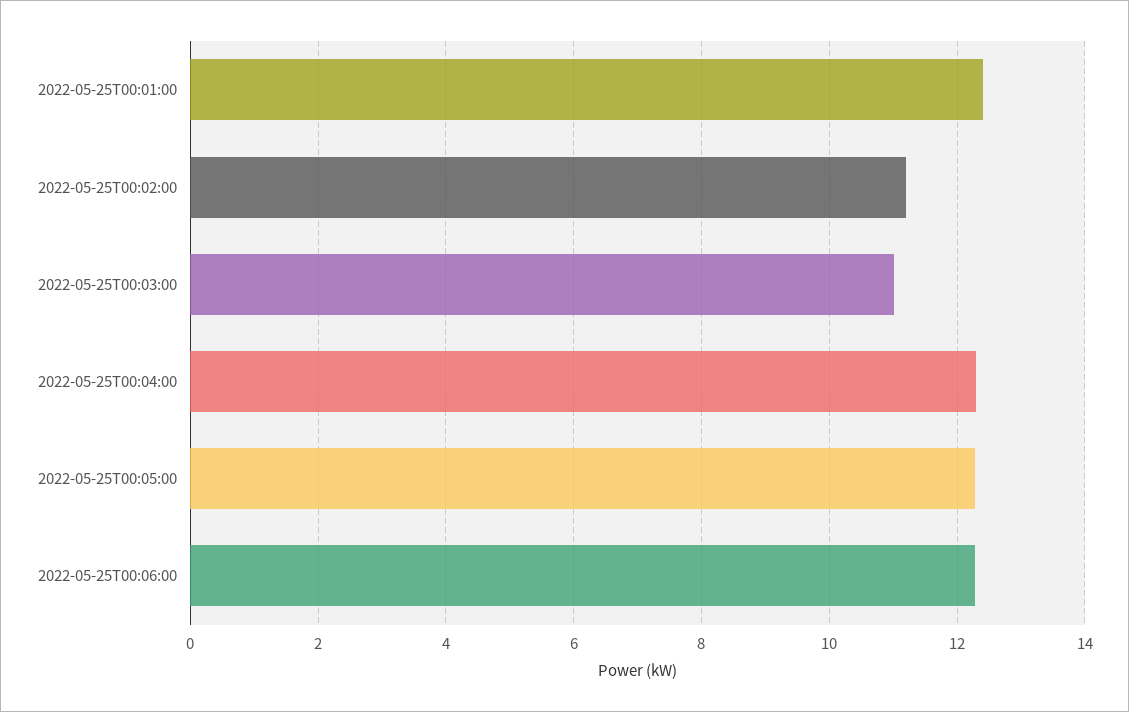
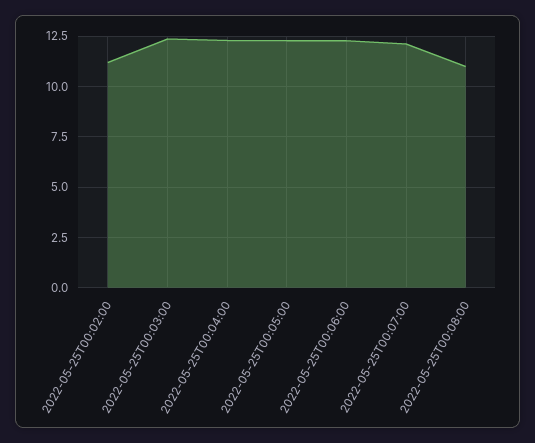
2022-05-25T00:01:00: 12.4 -> none
2022-05-25T00:03:00: 11 -> 12.5
2022-05-25T00:07:00: none -> 12
2022-05-25T00:08:00: none -> 11

